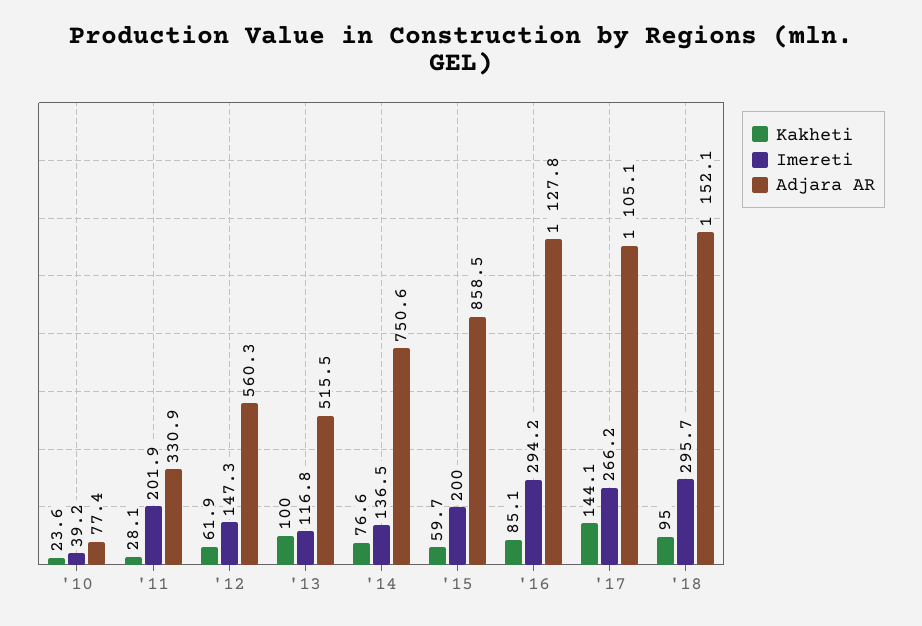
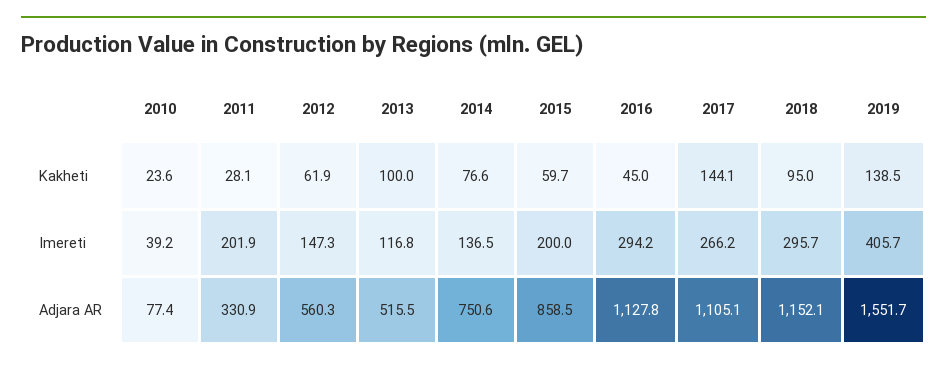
Kakheti, '16: 85.1 -> 45
Kakheti, 2019: none -> 138.5
Imereti, 2019: none -> 405.7
Adjara AR, 2019: none -> 1551.7

